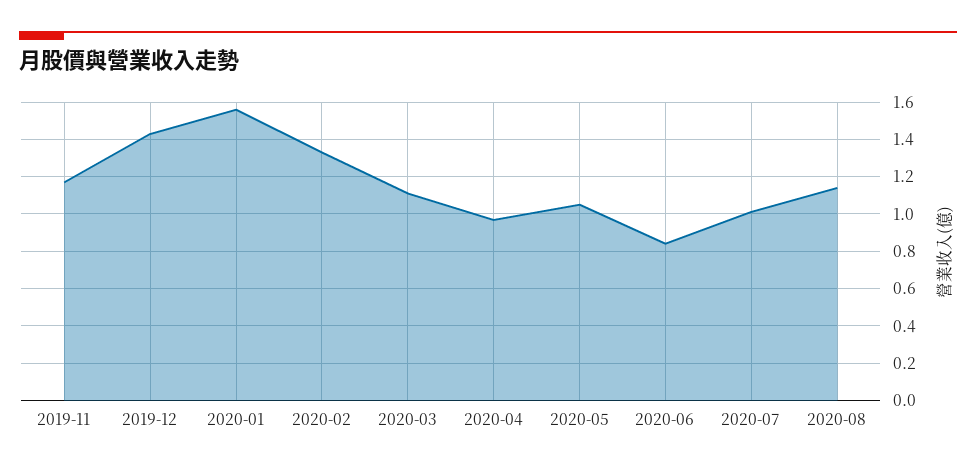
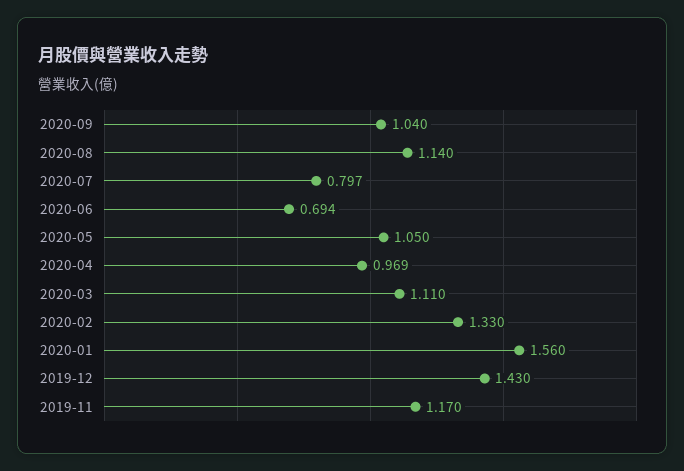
2020-06: 0.85 -> 0.694
2020-07: 1 -> 0.797
2020-09: none -> 1.04

